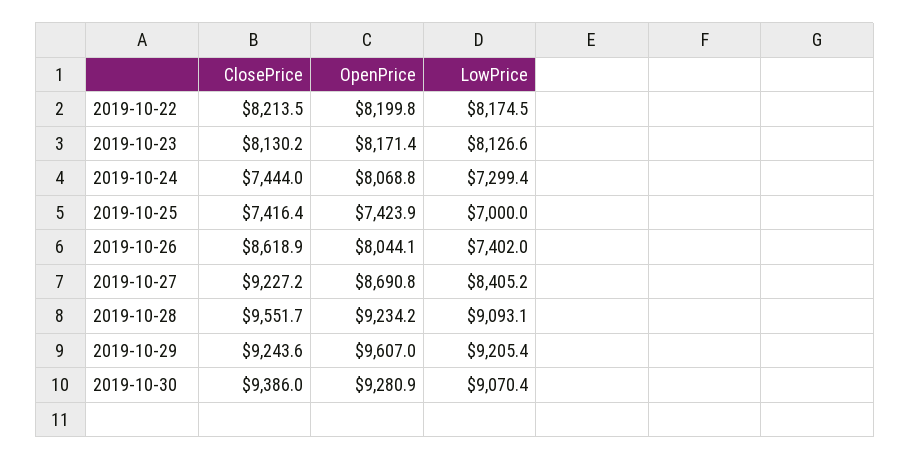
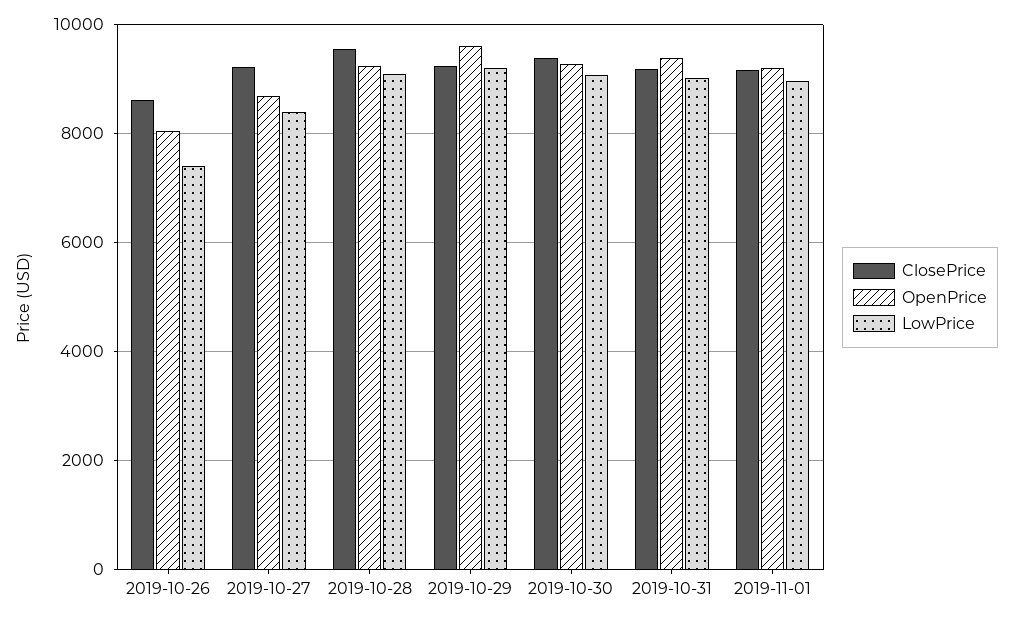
ClosePrice, 2019-10-22: 8213.5 -> none
OpenPrice, 2019-10-22: 8199.8 -> none
LowPrice, 2019-10-22: 8174.5 -> none
ClosePrice, 2019-10-23: 8130.2 -> none
OpenPrice, 2019-10-23: 8171.4 -> none
LowPrice, 2019-10-23: 8126.6 -> none
ClosePrice, 2019-10-24: 7444 -> none
OpenPrice, 2019-10-24: 8068.8 -> none
LowPrice, 2019-10-24: 7299.4 -> none
ClosePrice, 2019-10-25: 7416.4 -> none
OpenPrice, 2019-10-25: 7423.9 -> none
LowPrice, 2019-10-25: 7000 -> none
ClosePrice, 2019-10-31: none -> 9200
OpenPrice, 2019-10-31: none -> 9400
LowPrice, 2019-10-31: none -> 9000
ClosePrice, 2019-11-01: none -> 9200
OpenPrice, 2019-11-01: none -> 9200
LowPrice, 2019-11-01: none -> 9000

